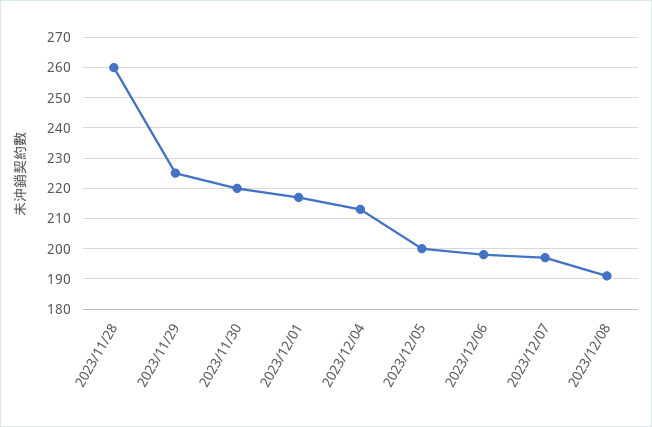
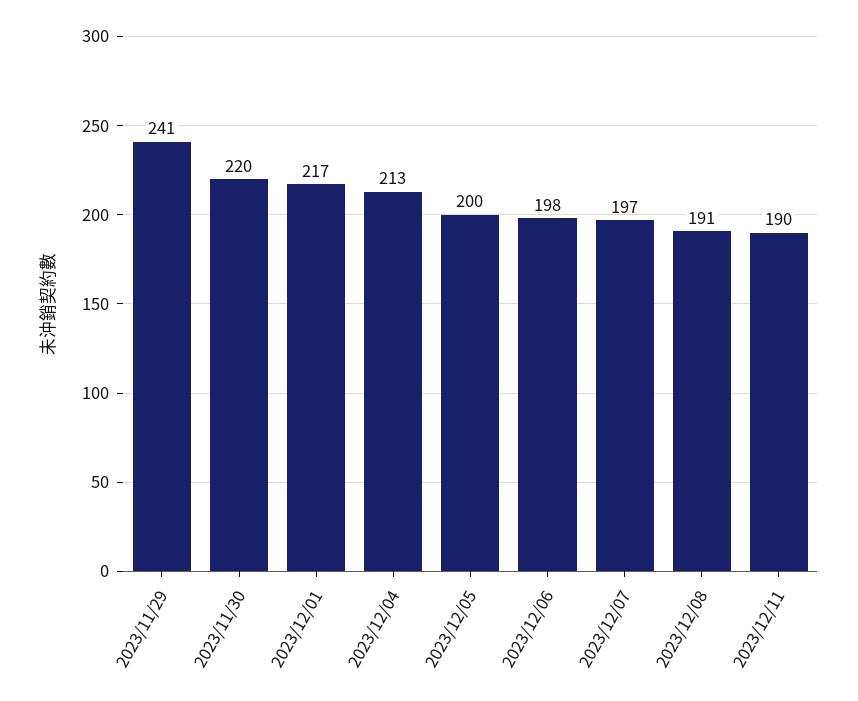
2023/11/28: 260 -> none
2023/11/29: 225 -> 241
2023/12/11: none -> 190

